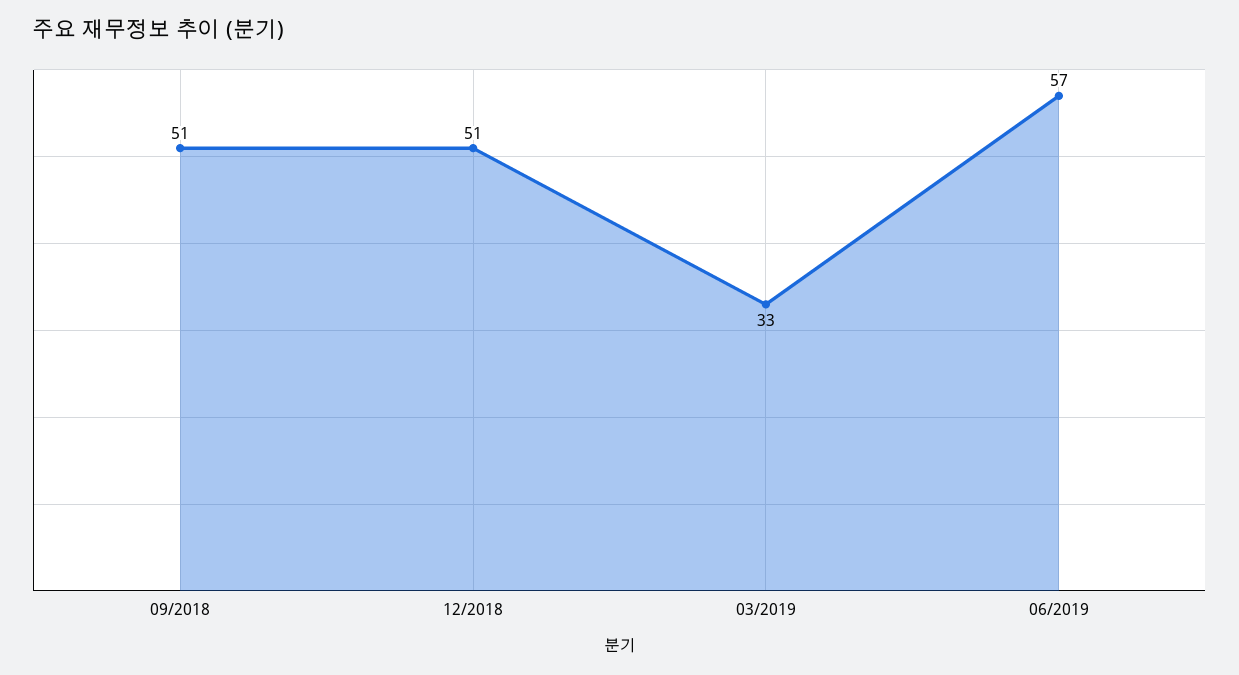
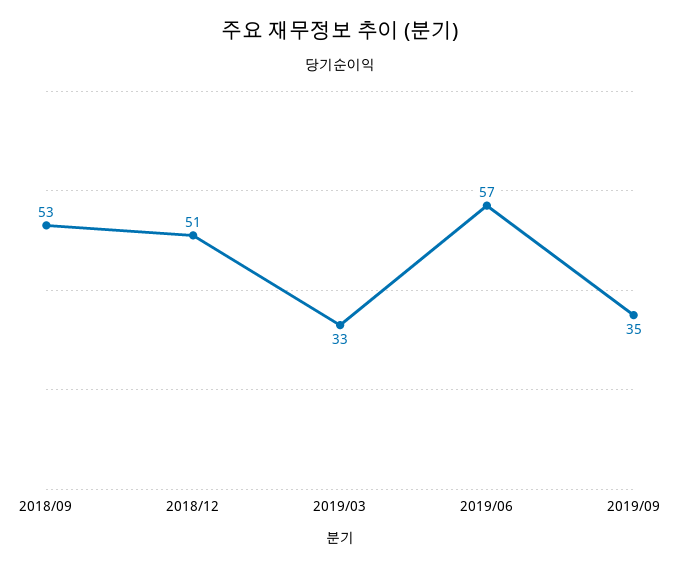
09/2018: 51 -> 53
2019/09: none -> 35

